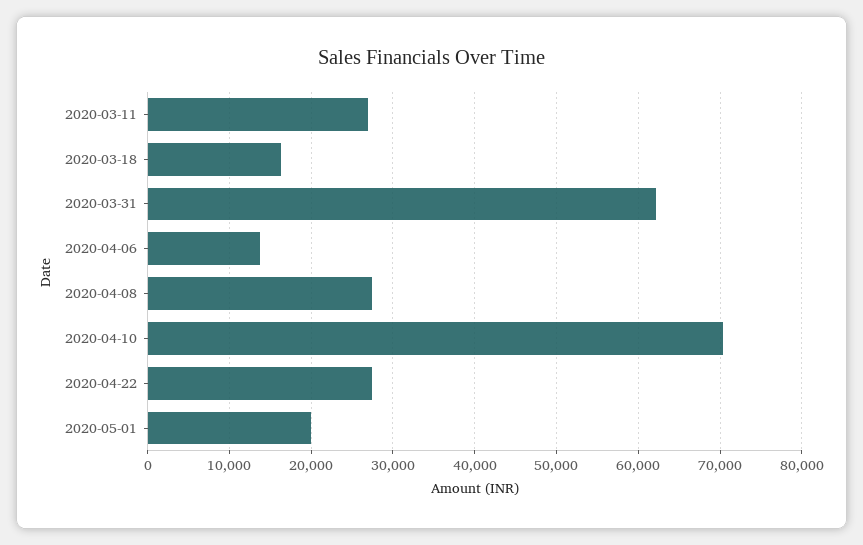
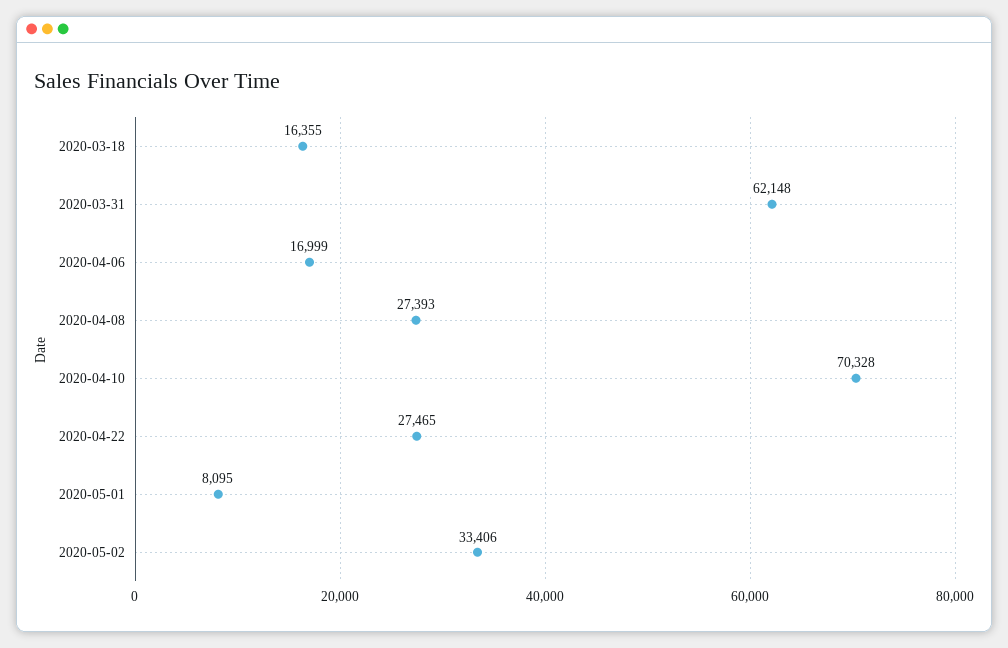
2020-03-11: 27000 -> none
2020-04-06: 14000 -> 16999
2020-05-01: 20000 -> 8095
2020-05-02: none -> 33406

